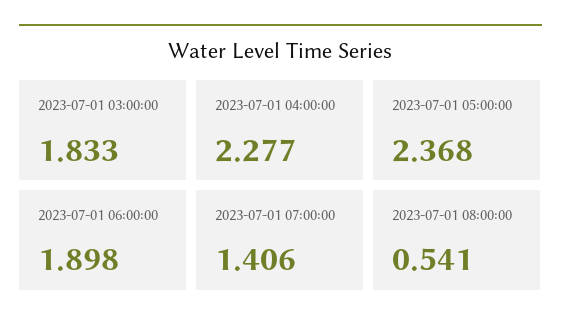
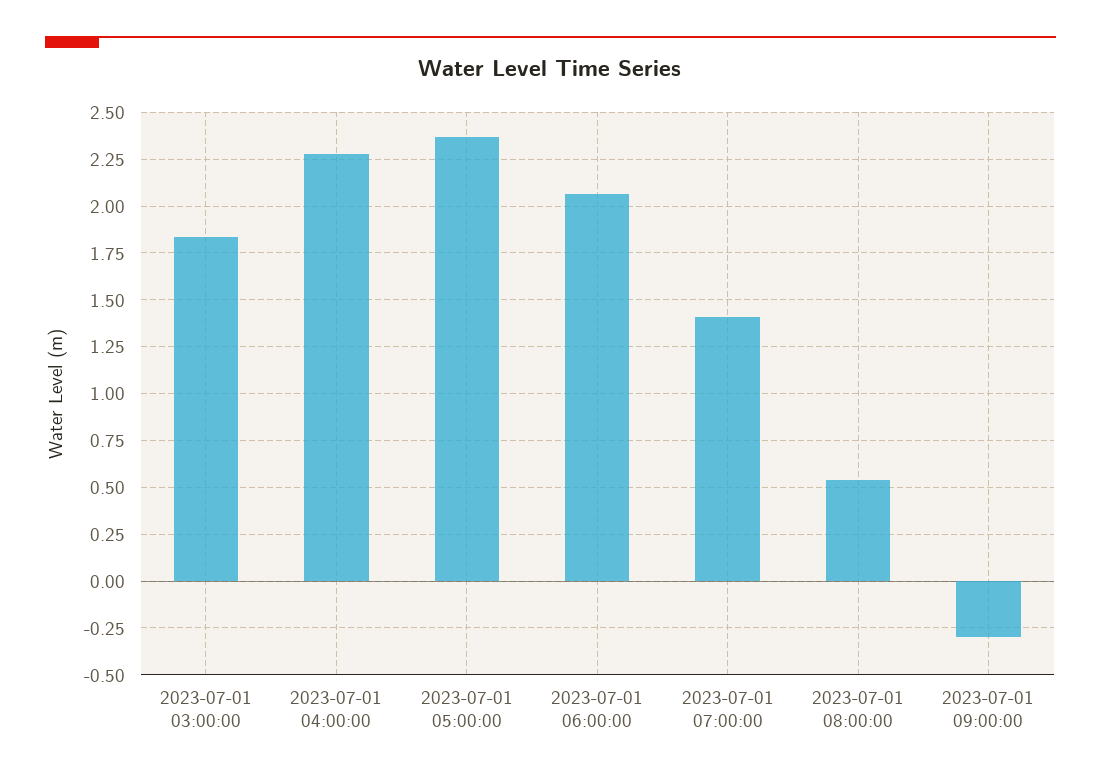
2023-07-01 06:00:00: 1.898 -> 2.05
2023-07-01 09:00:00: none -> -0.3

